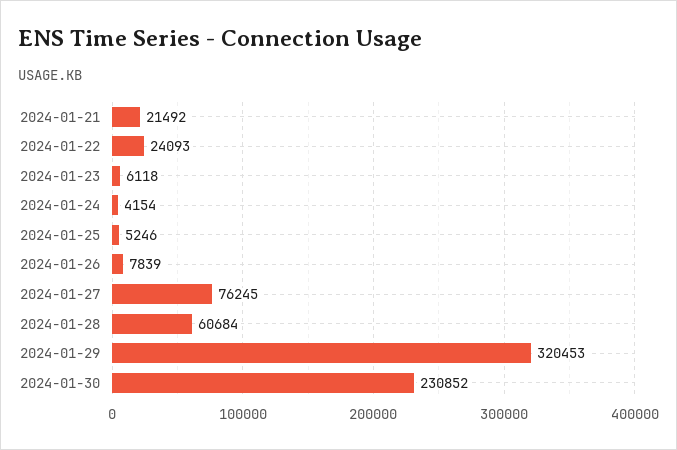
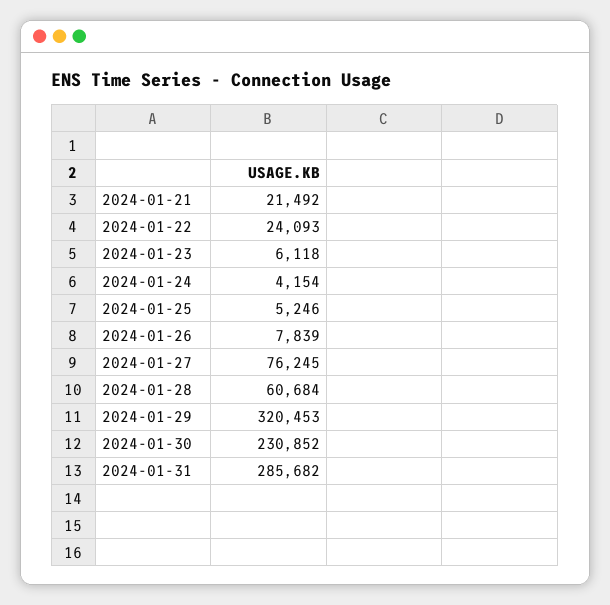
2024-01-31: none -> 285682

